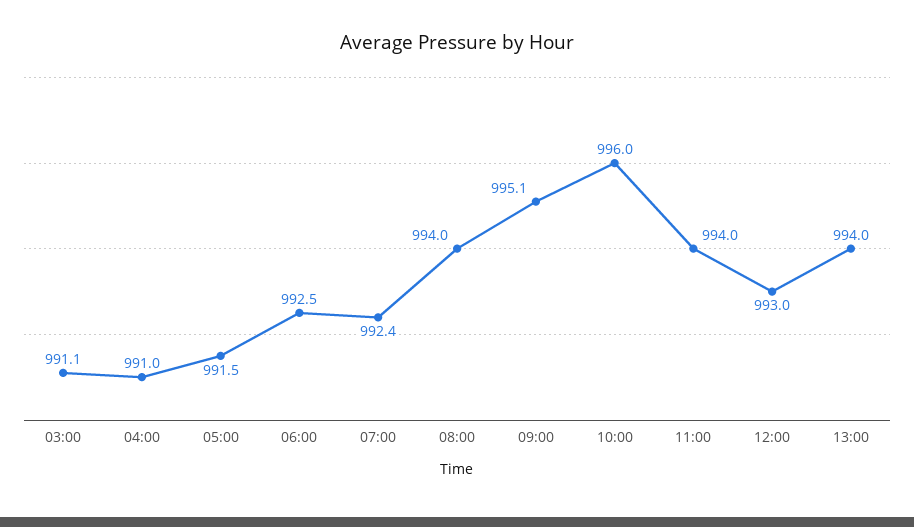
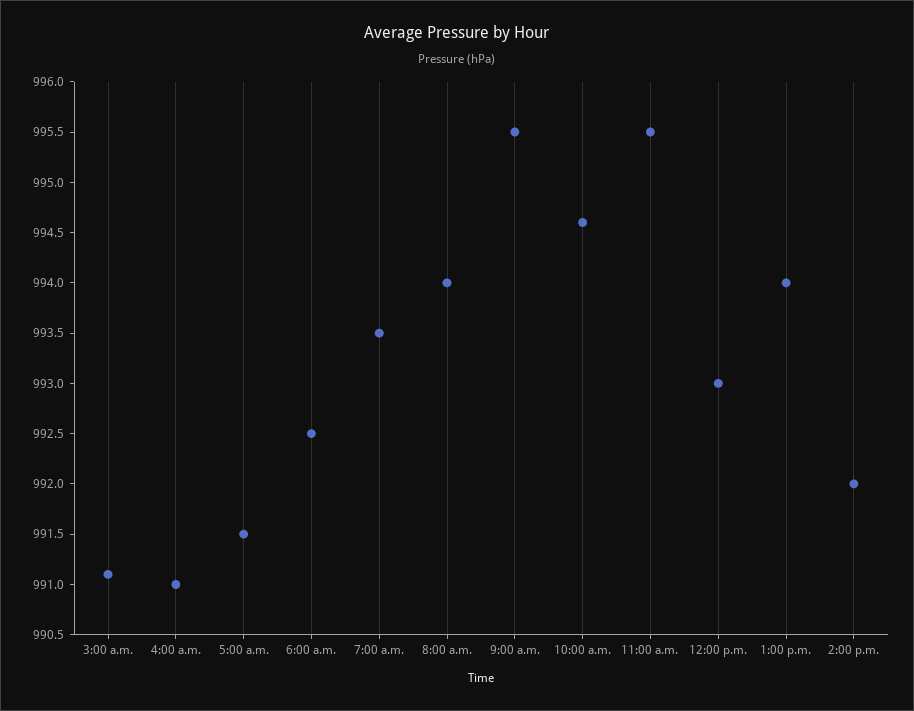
07:00: 992.4 -> 993.5
09:00: 995.1 -> 995.5
10:00: 996 -> 994.6
11:00: 994 -> 995.5
2:00 p.m.: none -> 992

